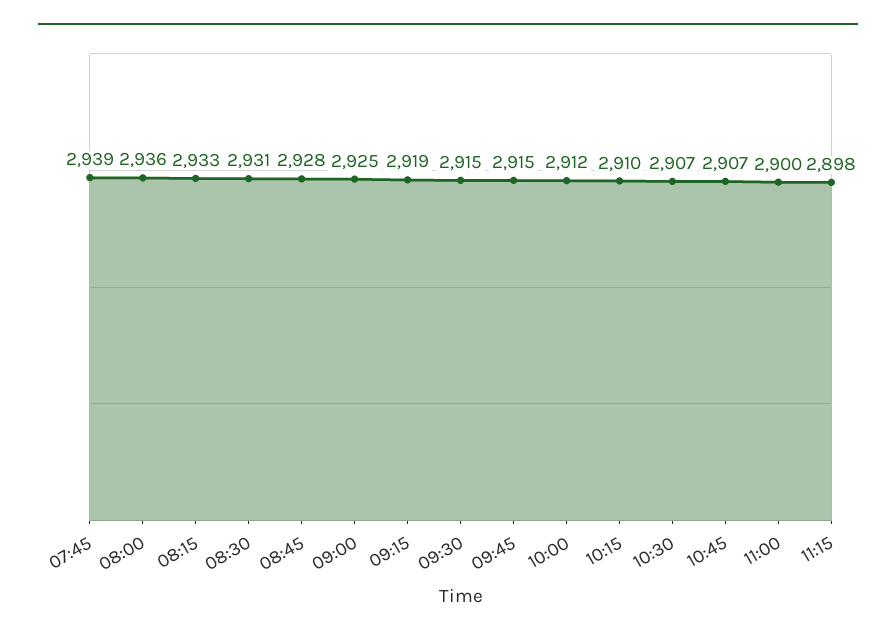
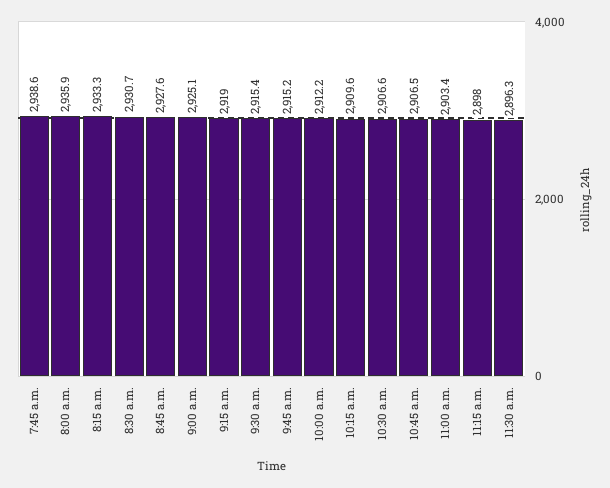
11:00: 2900 -> 2903.4
11:30 a.m.: none -> 2896.3

